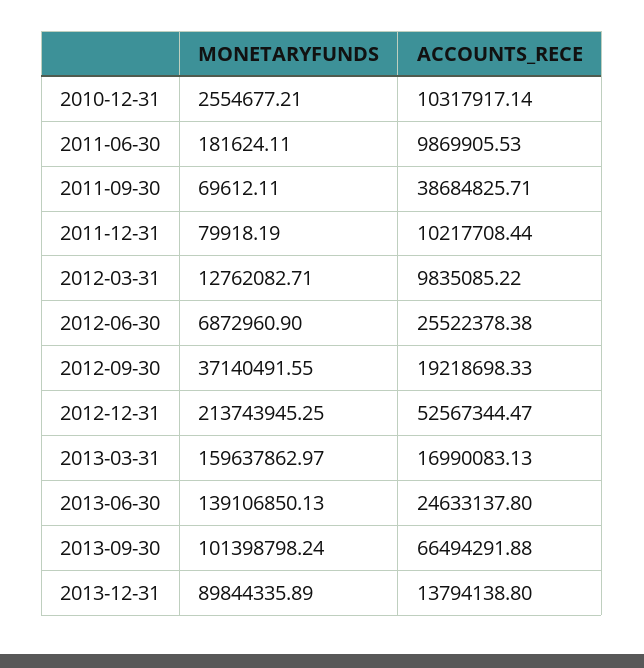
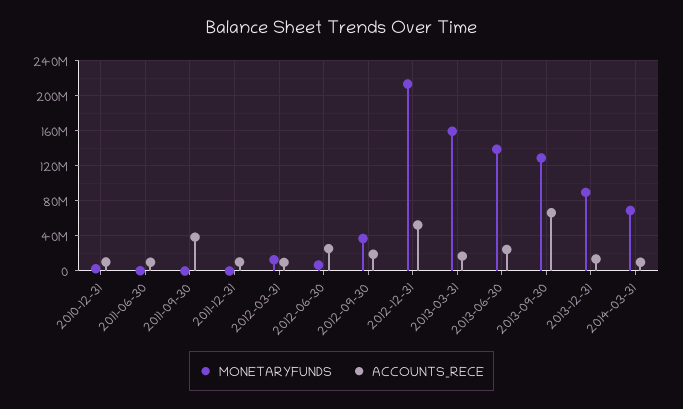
MONETARYFUNDS, 2013-09-30: 101398798.24 -> 130000000
MONETARYFUNDS, 2014-03-31: none -> 70000000
ACCOUNTS_RECE, 2014-03-31: none -> 10000000

